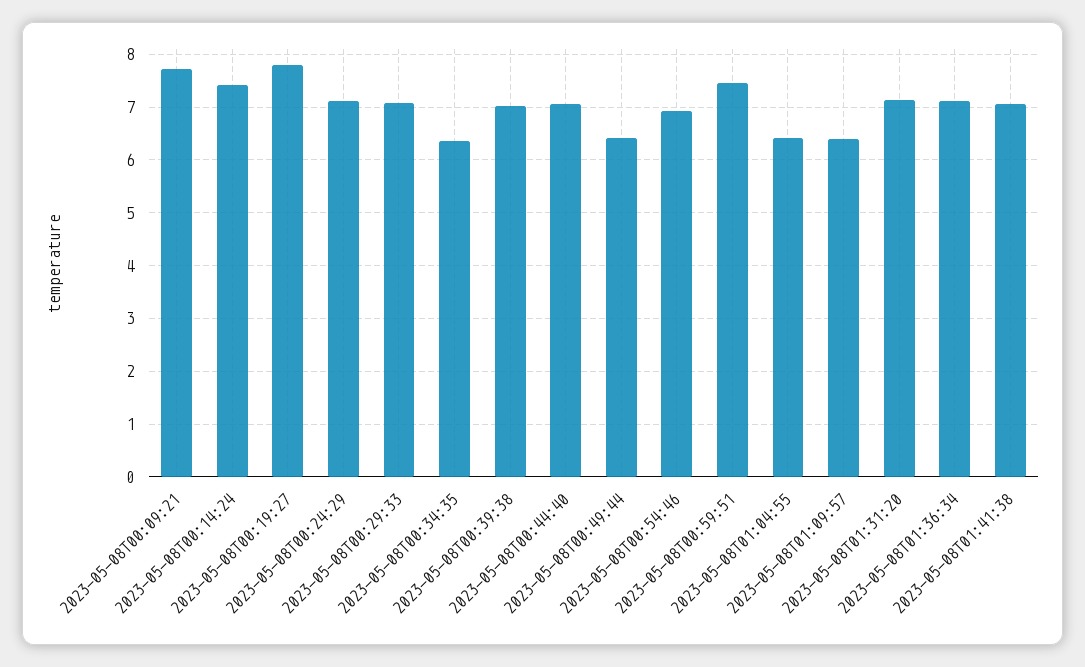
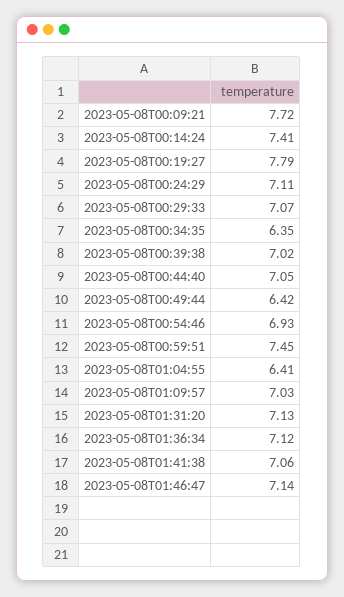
2023-05-08T01:09:57: 6.4 -> 7.03
2023-05-08T01:46:47: none -> 7.14

